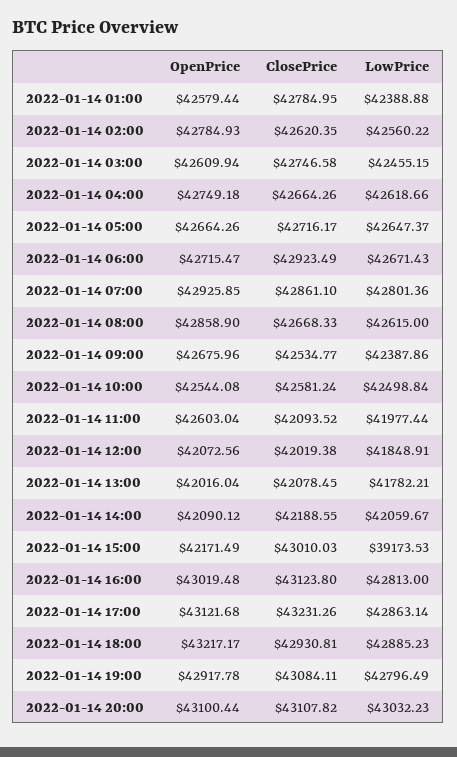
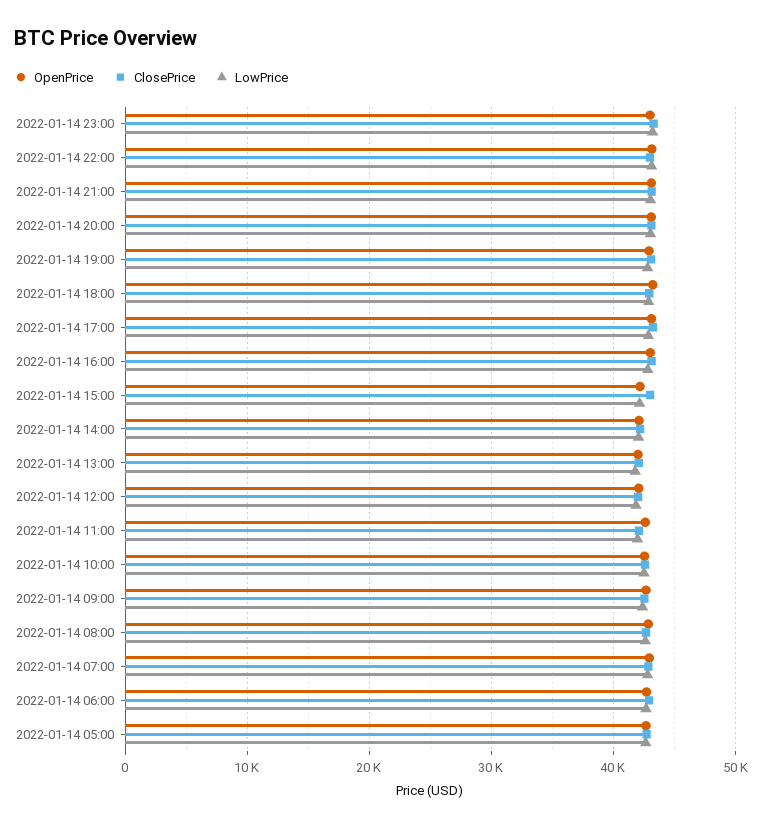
OpenPrice, 2022-01-14 01:00: 42579.44 -> none
ClosePrice, 2022-01-14 01:00: 42784.95 -> none
LowPrice, 2022-01-14 01:00: 42388.88 -> none
OpenPrice, 2022-01-14 02:00: 42784.93 -> none
ClosePrice, 2022-01-14 02:00: 42620.35 -> none
LowPrice, 2022-01-14 02:00: 42560.22 -> none
OpenPrice, 2022-01-14 03:00: 42609.94 -> none
ClosePrice, 2022-01-14 03:00: 42746.58 -> none
LowPrice, 2022-01-14 03:00: 42455.15 -> none
OpenPrice, 2022-01-14 04:00: 42749.18 -> none
ClosePrice, 2022-01-14 04:00: 42664.26 -> none
LowPrice, 2022-01-14 04:00: 42618.66 -> none
LowPrice, 2022-01-14 15:00: 39173.53 -> 42000
OpenPrice, 2022-01-14 23:00: none -> 43000
ClosePrice, 2022-01-14 23:00: none -> 43000
LowPrice, 2022-01-14 23:00: none -> 43000
OpenPrice, 2022-01-14 22:00: none -> 43000
ClosePrice, 2022-01-14 22:00: none -> 43000
LowPrice, 2022-01-14 22:00: none -> 43000
OpenPrice, 2022-01-14 21:00: none -> 43000
ClosePrice, 2022-01-14 21:00: none -> 43000
LowPrice, 2022-01-14 21:00: none -> 43000

